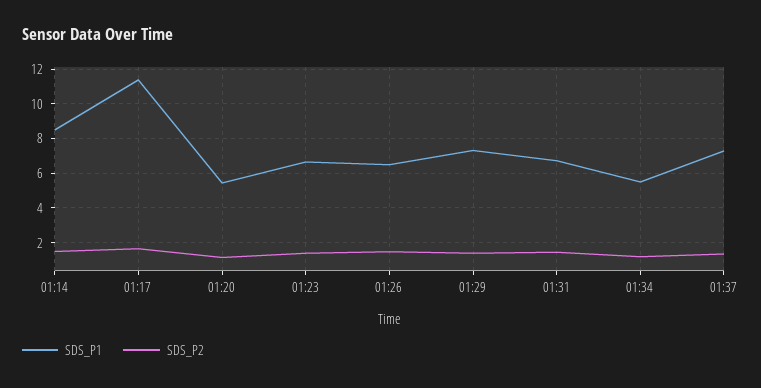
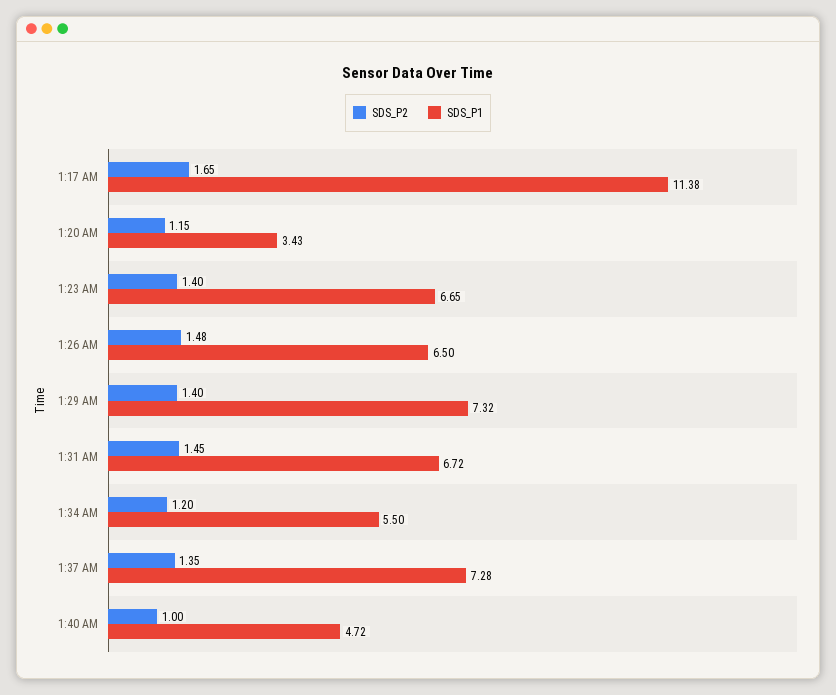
SDS_P1, 01:14: 8.5 -> none
SDS_P2, 01:14: 1.5 -> none
SDS_P1, 01:20: 5.5 -> 3.43
SDS_P2, 1:40 AM: none -> 1
SDS_P1, 1:40 AM: none -> 4.72

